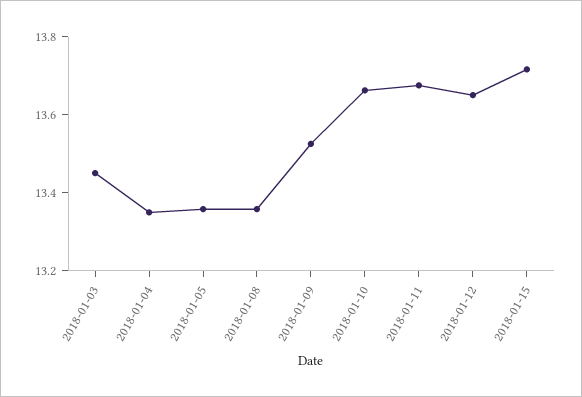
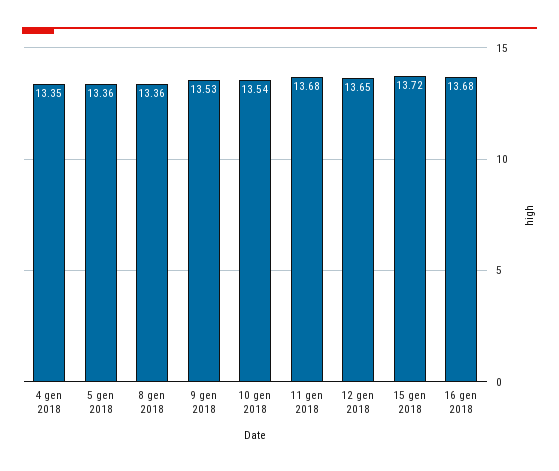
2018-01-03: 13.45 -> none
2018-01-10: 13.65 -> 13.54
16 gen 2018: none -> 13.68

